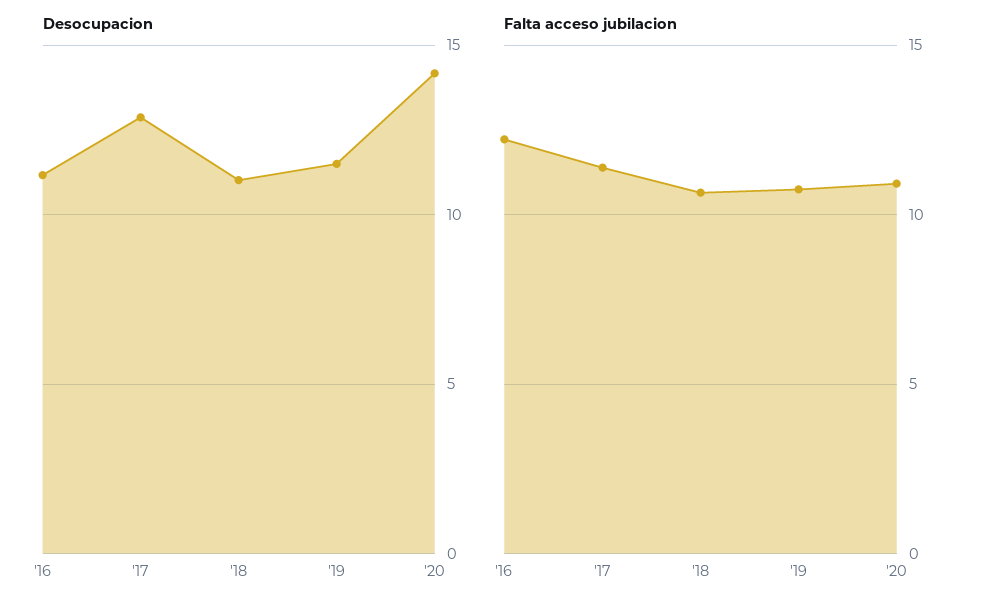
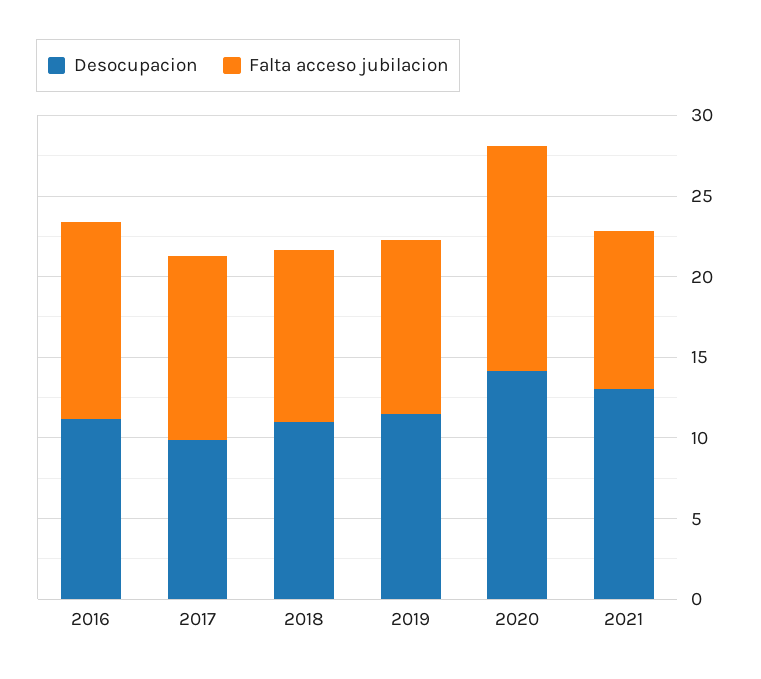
Desocupacion, '17: 13 -> 10
Falta acceso jubilacion, '20: 11 -> 14
Desocupacion, 2021: none -> 13
Falta acceso jubilacion, 2021: none -> 10

